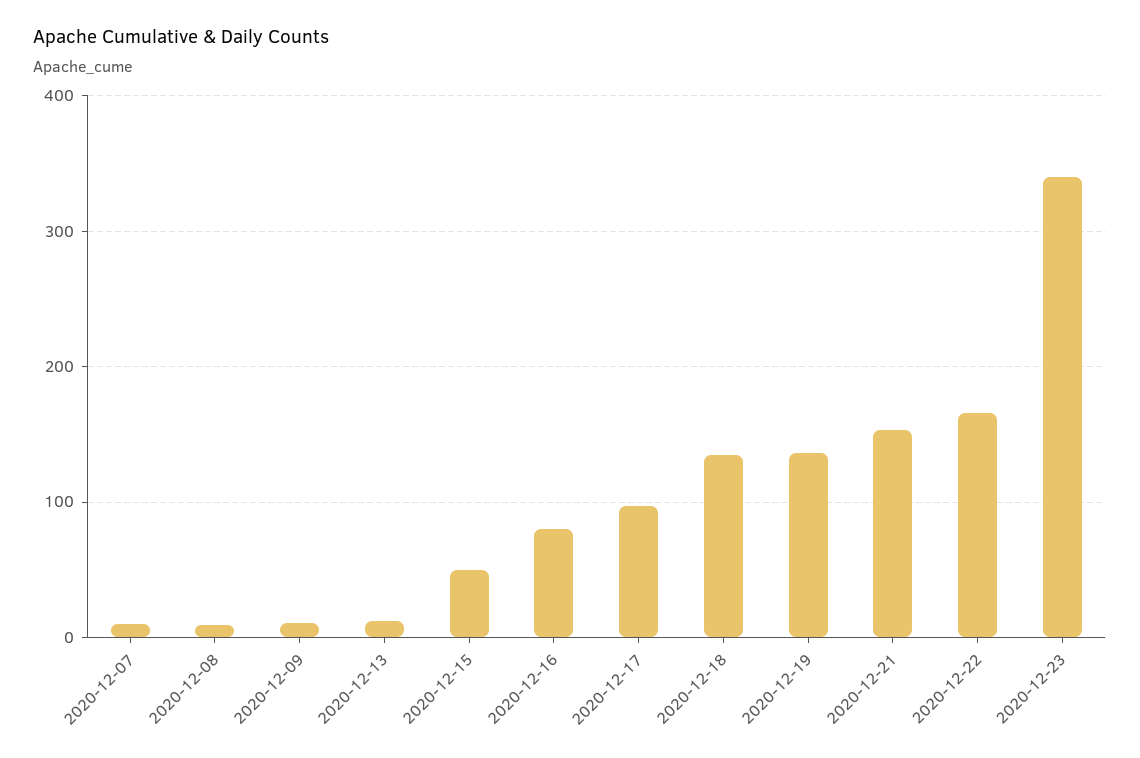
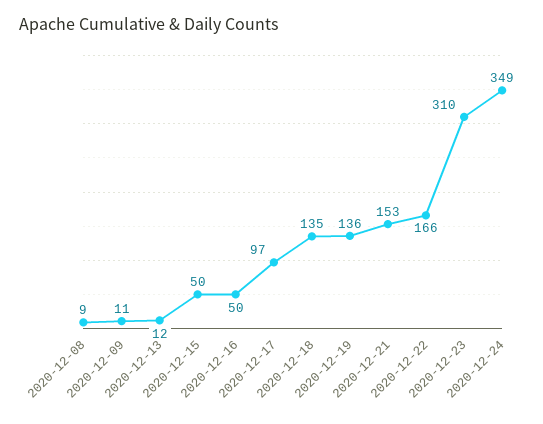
2020-12-07: 10 -> none
2020-12-16: 80 -> 50
2020-12-23: 340 -> 310
2020-12-24: none -> 349

